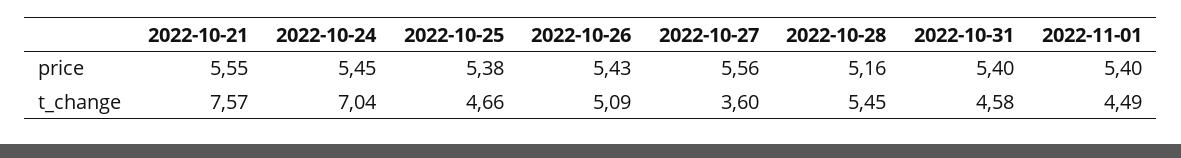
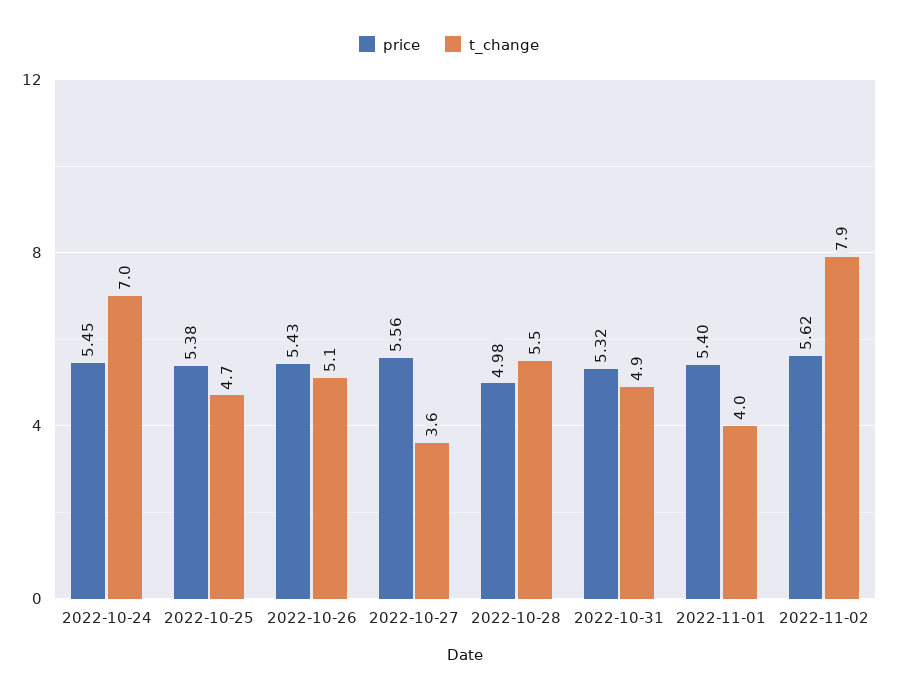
price, 2022-10-21: 5.55 -> none
price, 2022-10-28: 5.16 -> 4.98
price, 2022-10-31: 5.4 -> 5.32
t_change, 2022-10-21: 7.57 -> none
t_change, 2022-10-31: 4.58 -> 4.9
t_change, 2022-11-01: 4.49 -> 4
price, 2022-11-02: none -> 5.62
t_change, 2022-11-02: none -> 7.9

